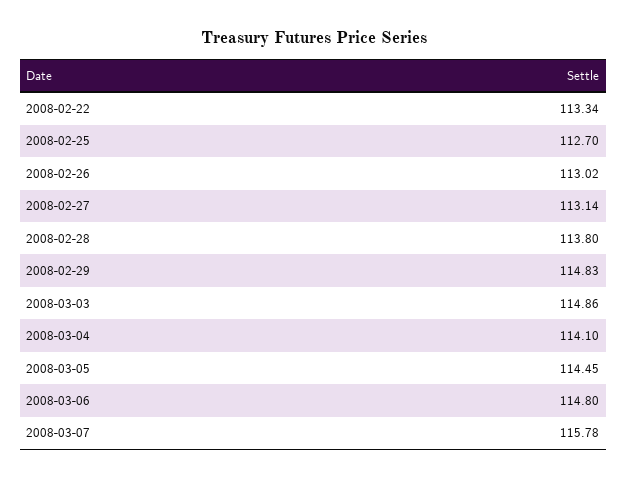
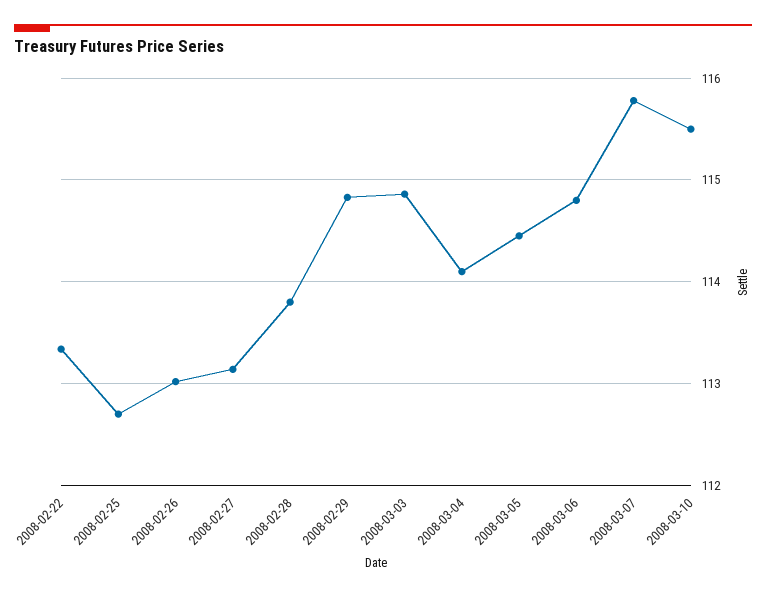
2008-03-10: none -> 115.5

